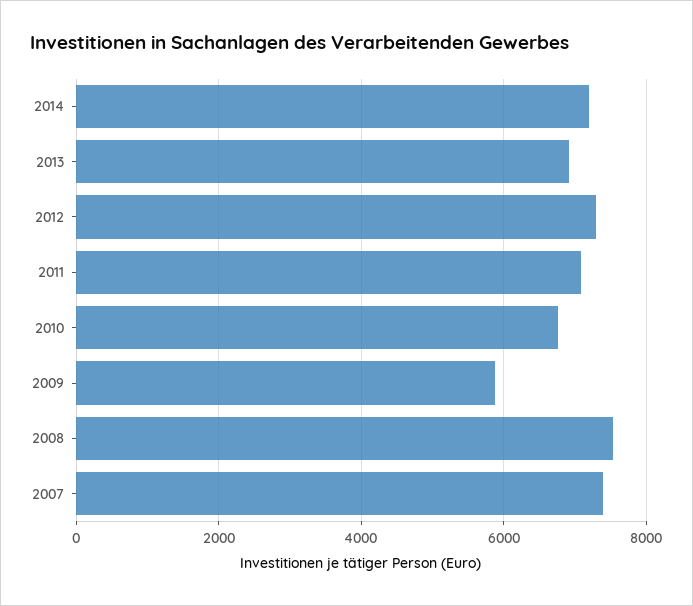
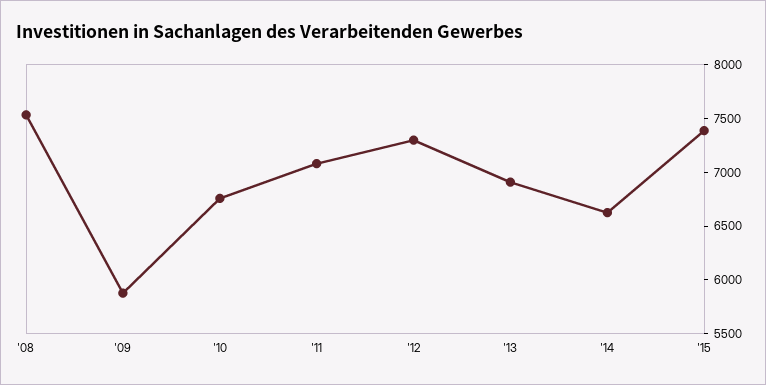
2014: 7200 -> 6600
2007: 7400 -> none
'15: none -> 7400

